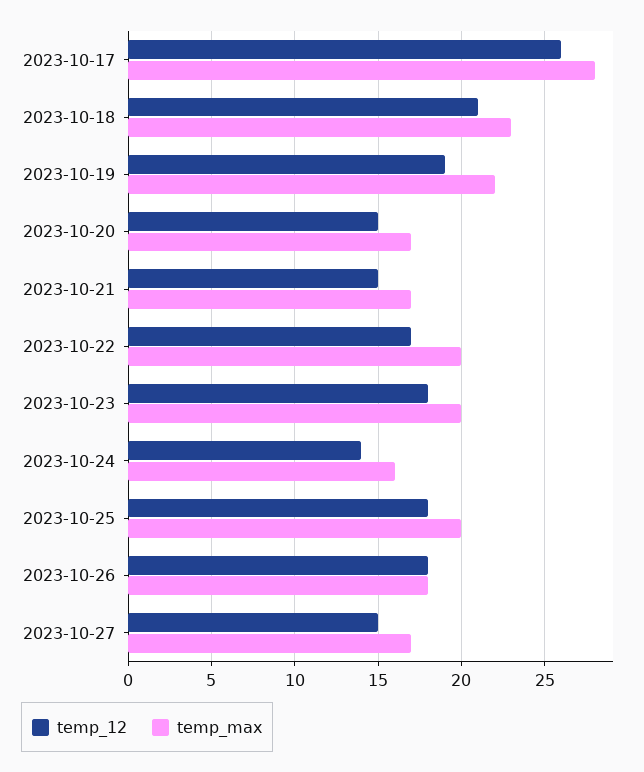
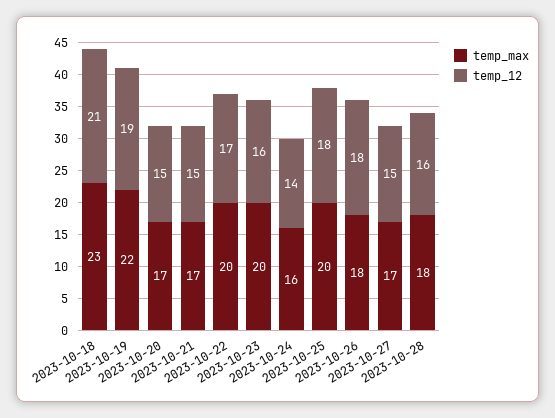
temp_12, 2023-10-17: 26 -> none
temp_max, 2023-10-17: 28 -> none
temp_12, 2023-10-23: 18 -> 16
temp_max, 2023-10-28: none -> 18
temp_12, 2023-10-28: none -> 16

